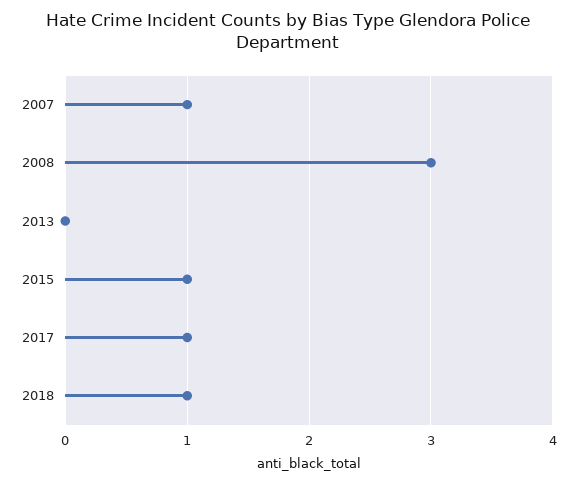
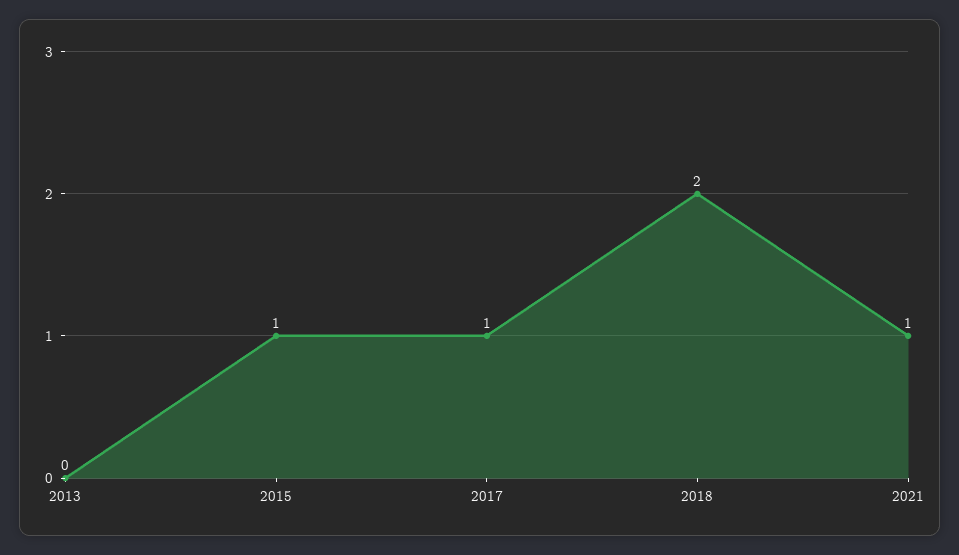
2007: 1 -> none
2008: 3 -> none
2018: 1 -> 2
2021: none -> 1

